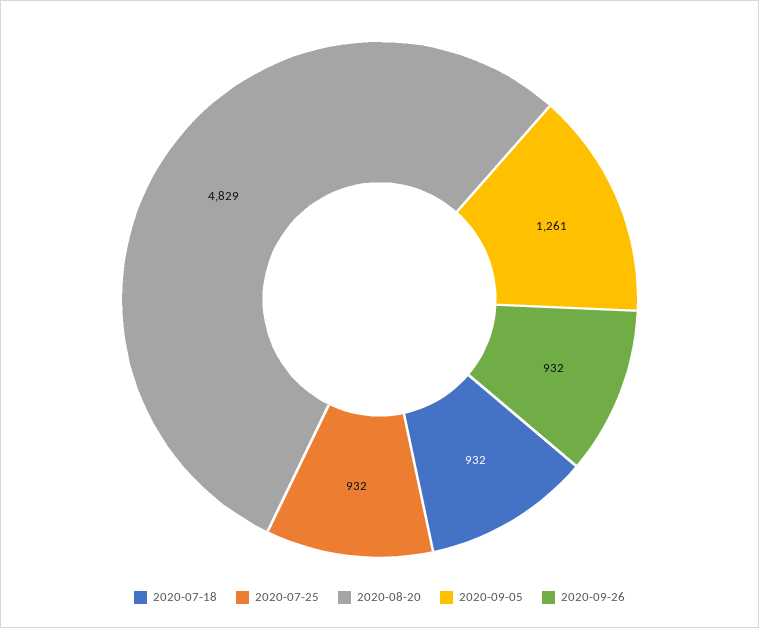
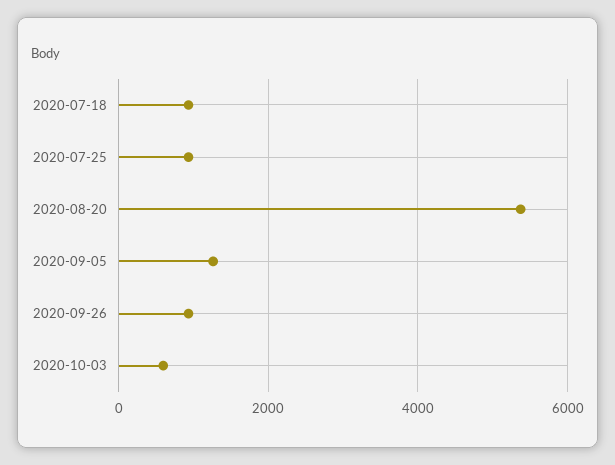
2020-08-20: 4829 -> 5400
2020-10-03: none -> 600

